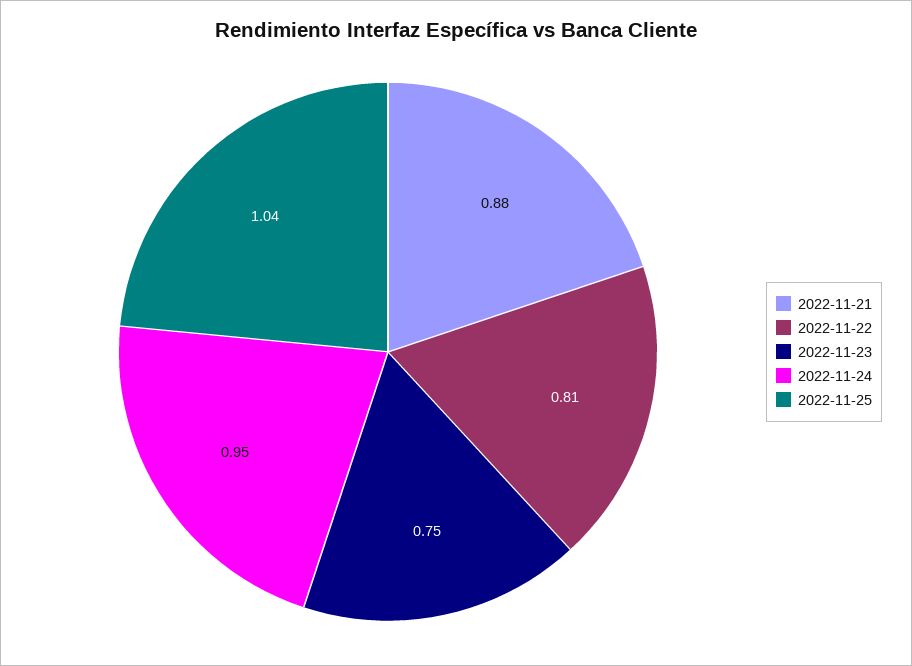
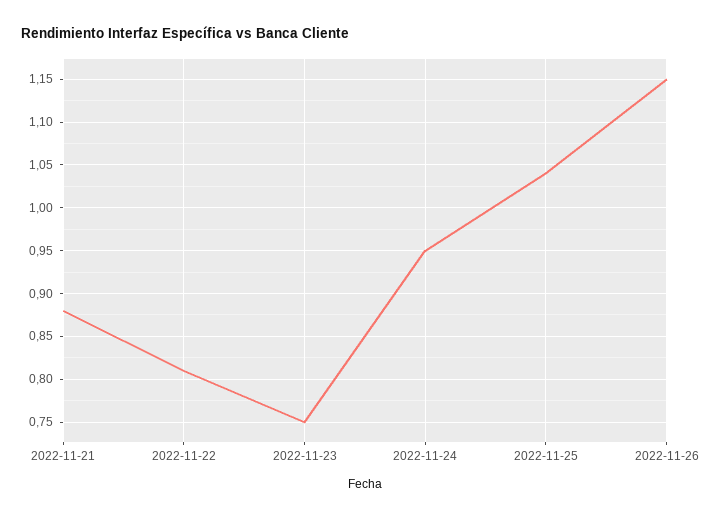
2022-11-26: none -> 1.15

